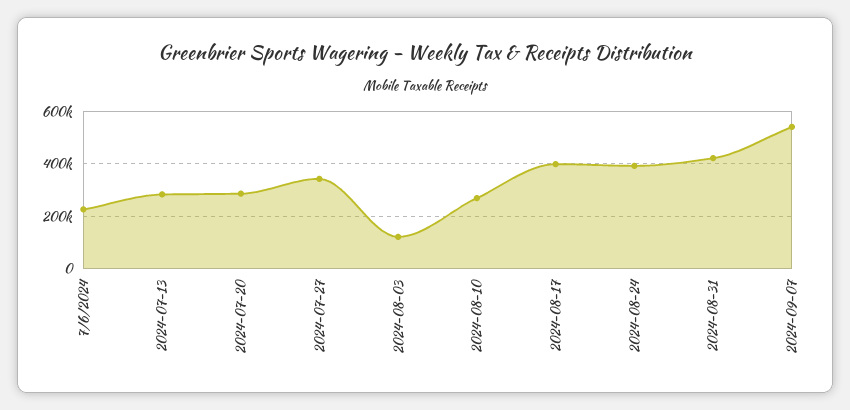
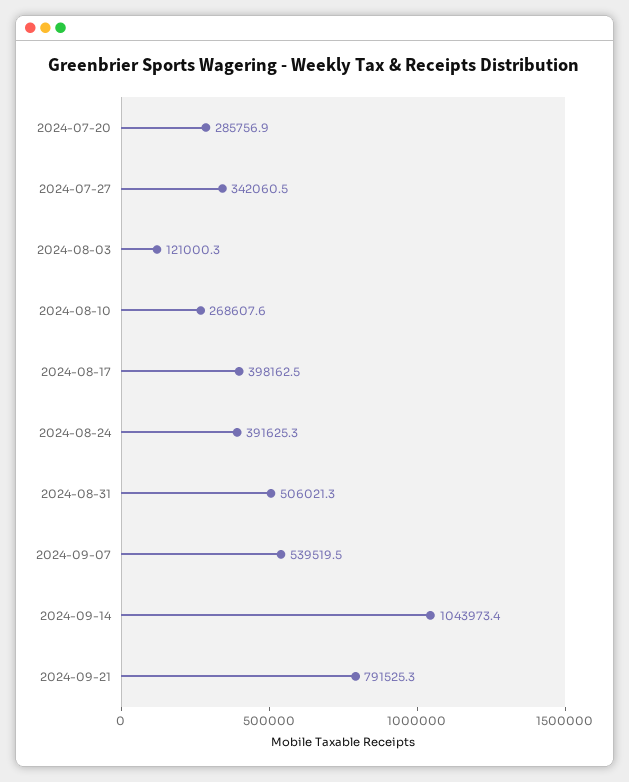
7/6/2024: 225000 -> none
2024-07-13: 275000 -> none
2024-08-31: 425000 -> 506021.3
2024-09-14: none -> 1043973.4
2024-09-21: none -> 791525.3

